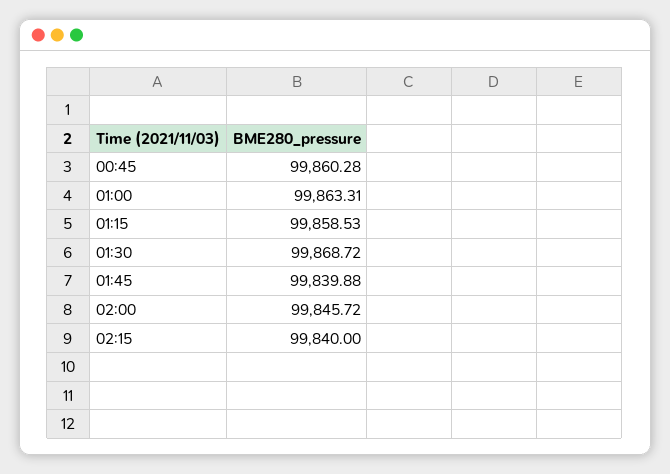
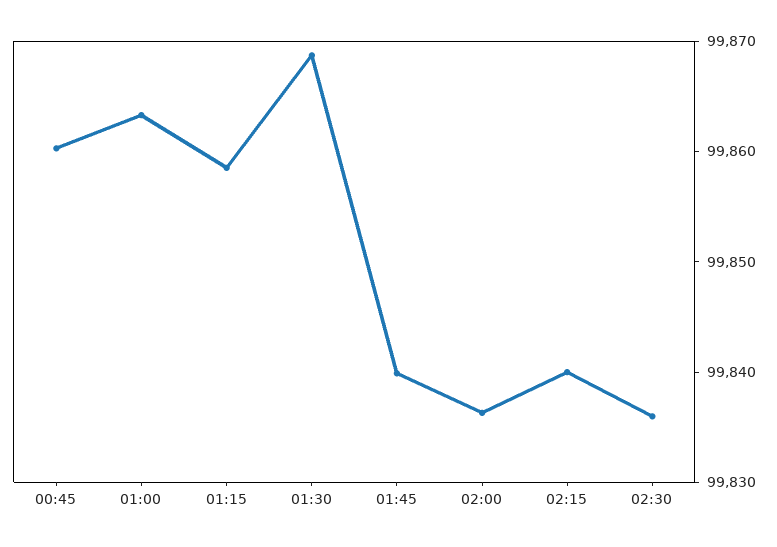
02:00: 99845.72 -> 99836
02:30: none -> 99836

